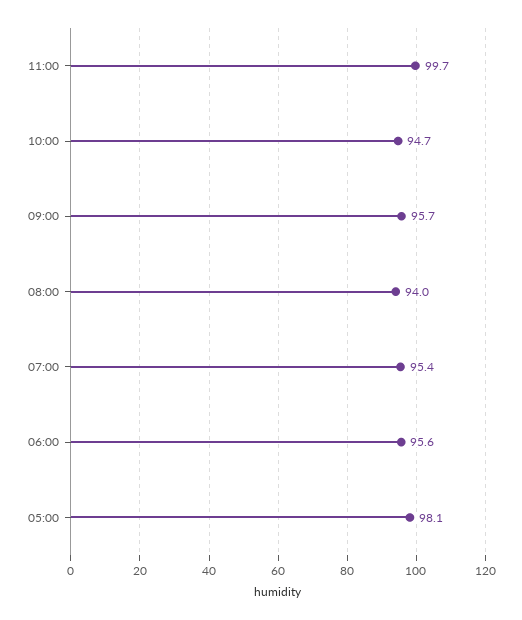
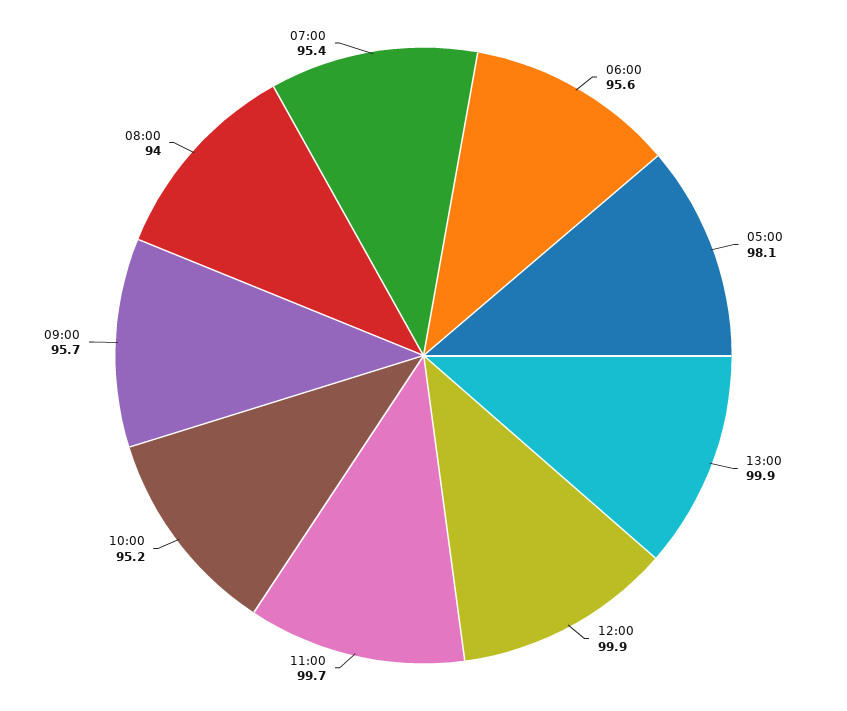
10:00: 94.7 -> 95.2
13:00: none -> 99.9
12:00: none -> 99.9

